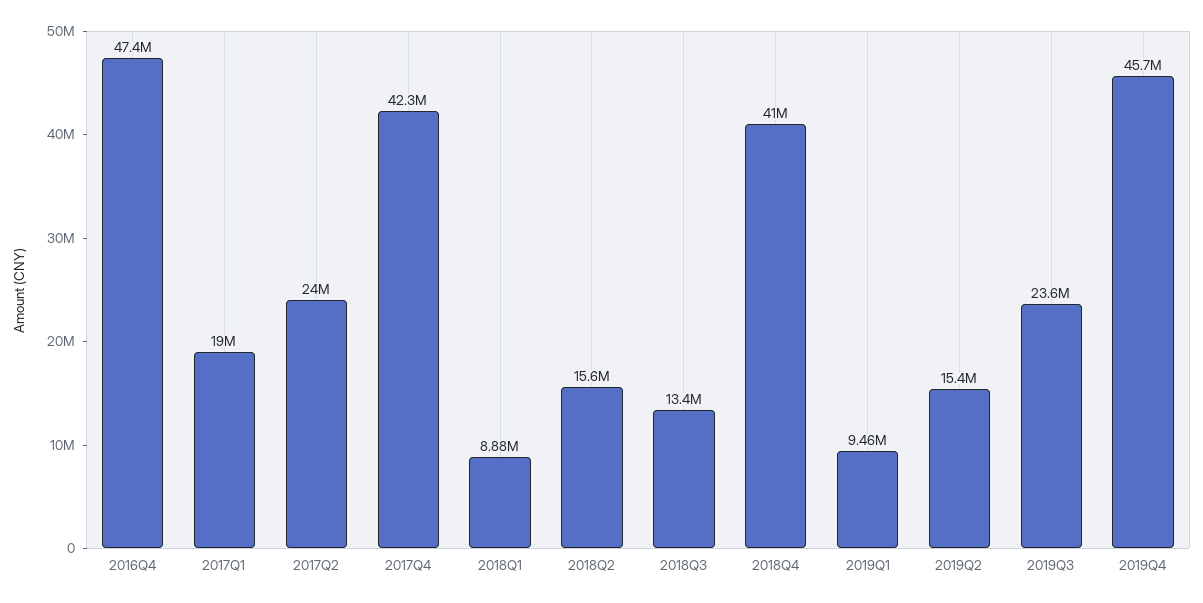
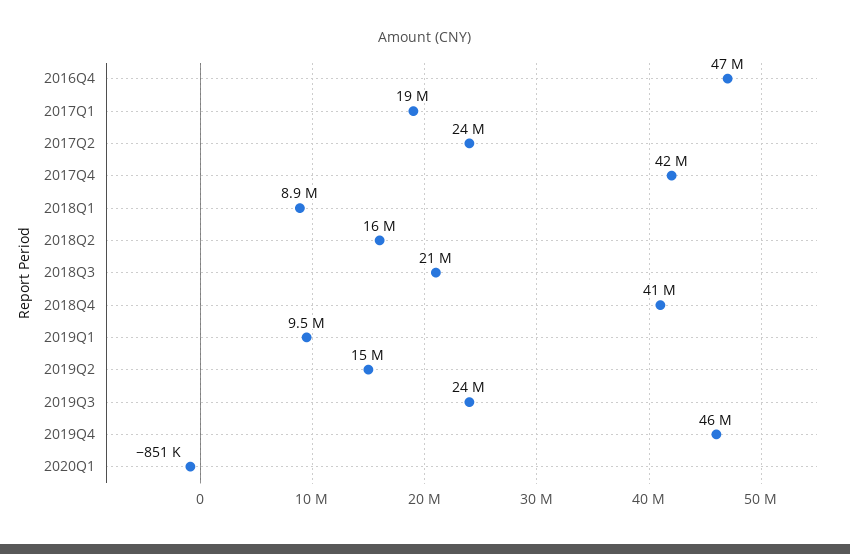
2018Q3: 13400000 -> 21000000
2020Q1: none -> -851000

